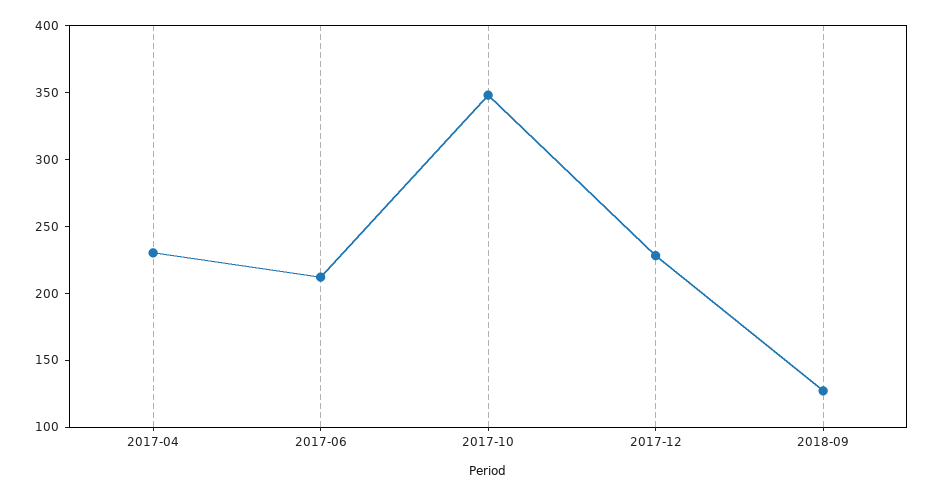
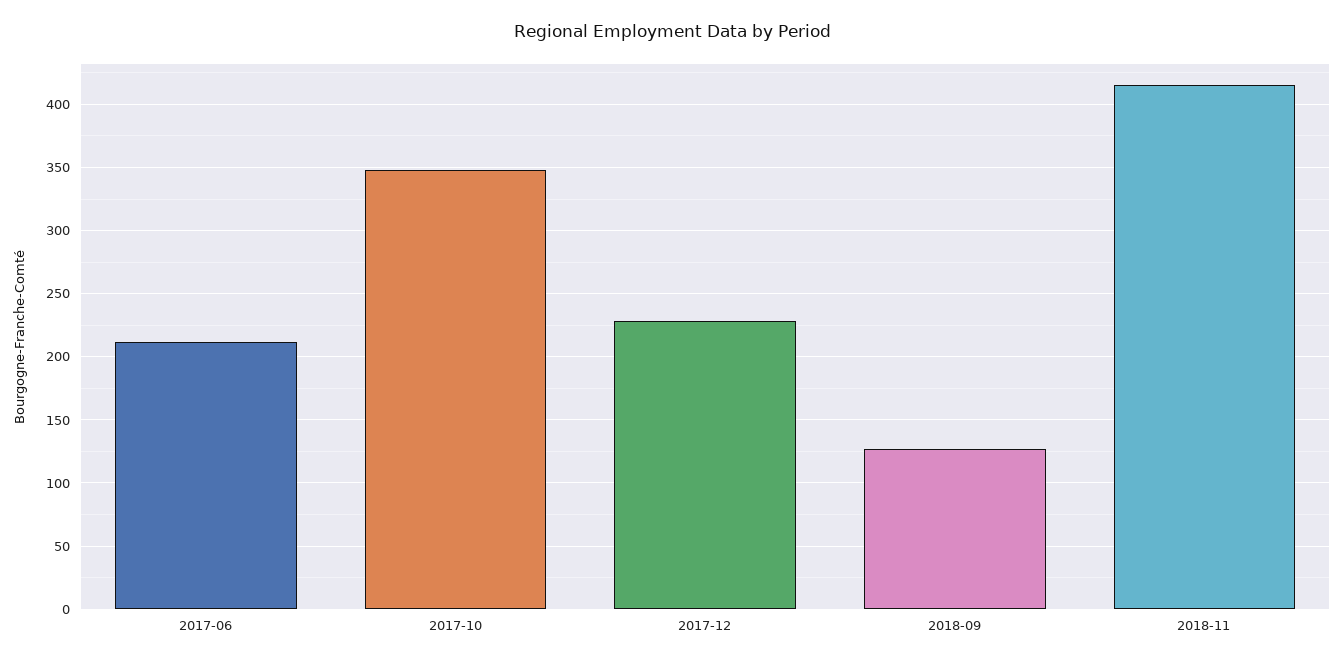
2017-04: 230 -> none
2018-11: none -> 415

